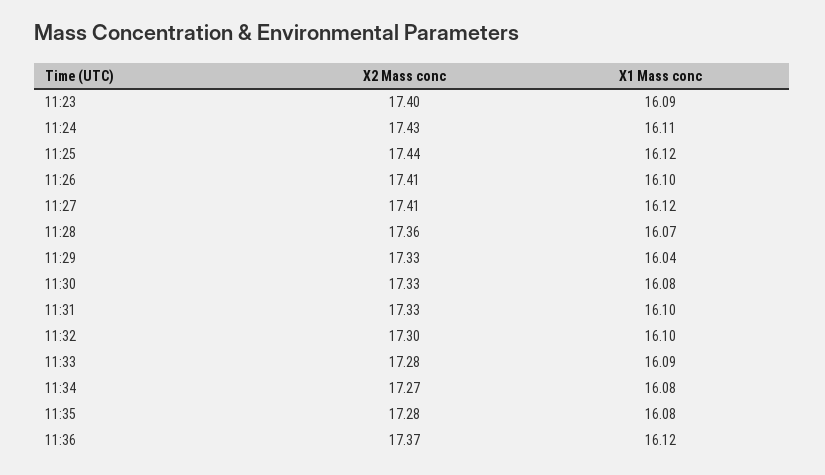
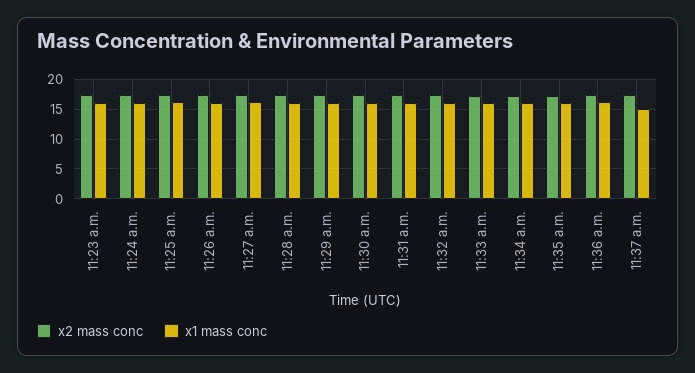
X2 Mass conc, 11:37 a.m.: none -> 17.5
X1 Mass conc, 11:37 a.m.: none -> 15

